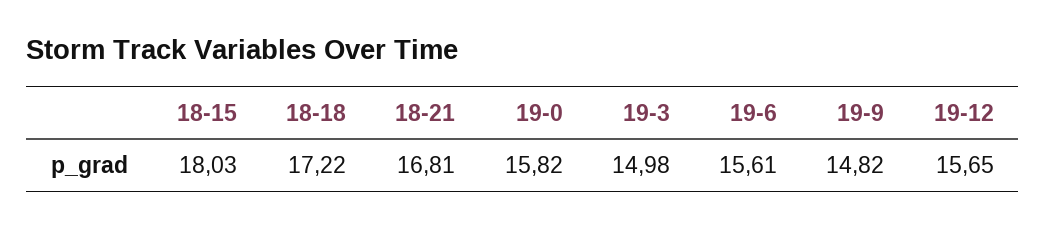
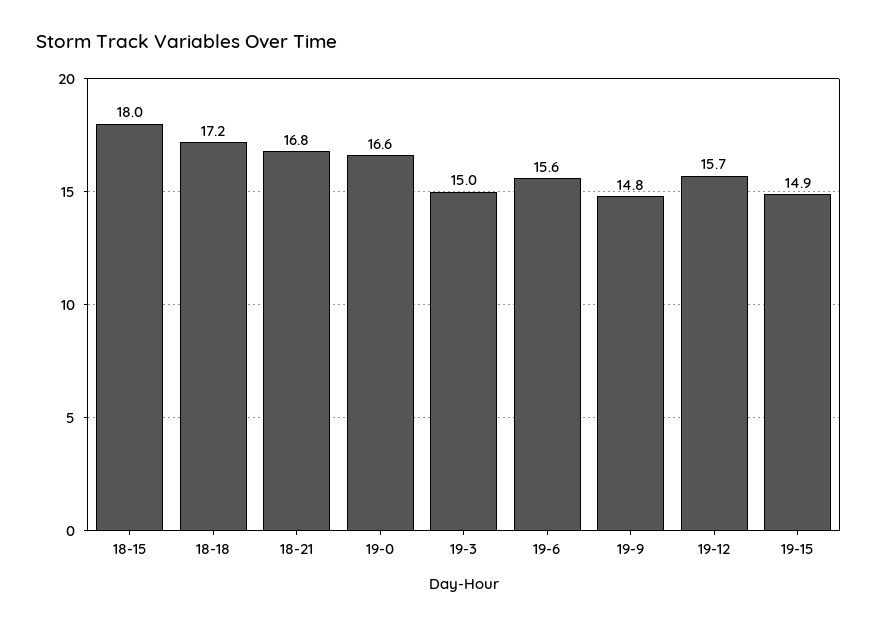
19-0: 15.82 -> 16.6
19-15: none -> 14.9

